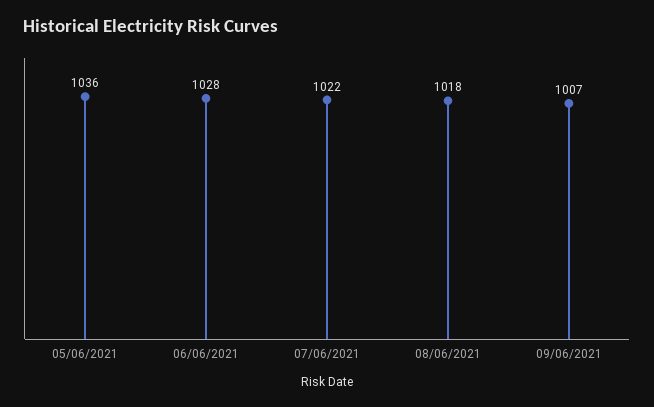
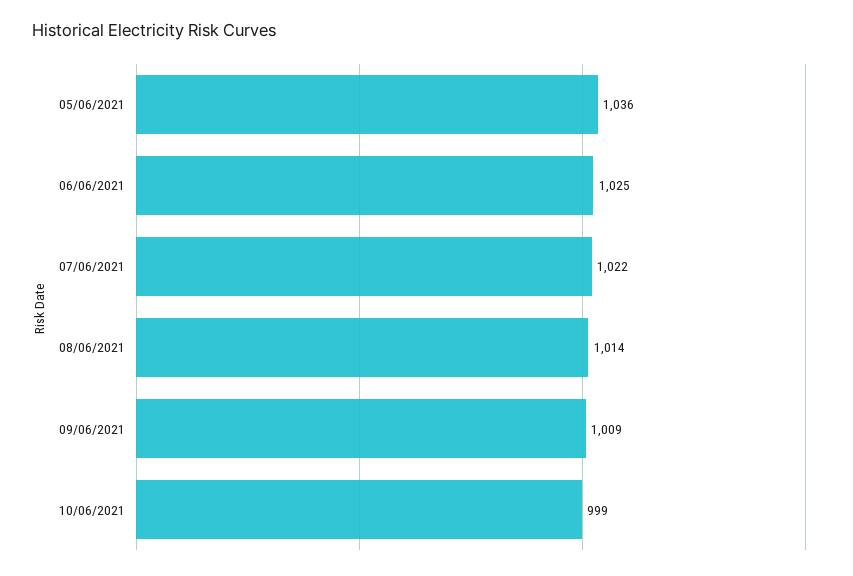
06/06/2021: 1028 -> 1025
08/06/2021: 1018 -> 1014
09/06/2021: 1007 -> 1009
10/06/2021: none -> 999

